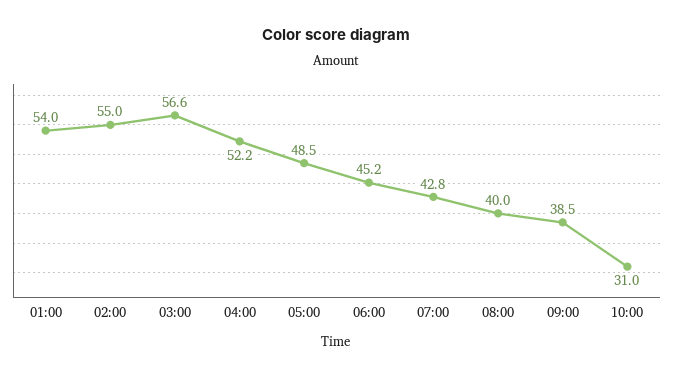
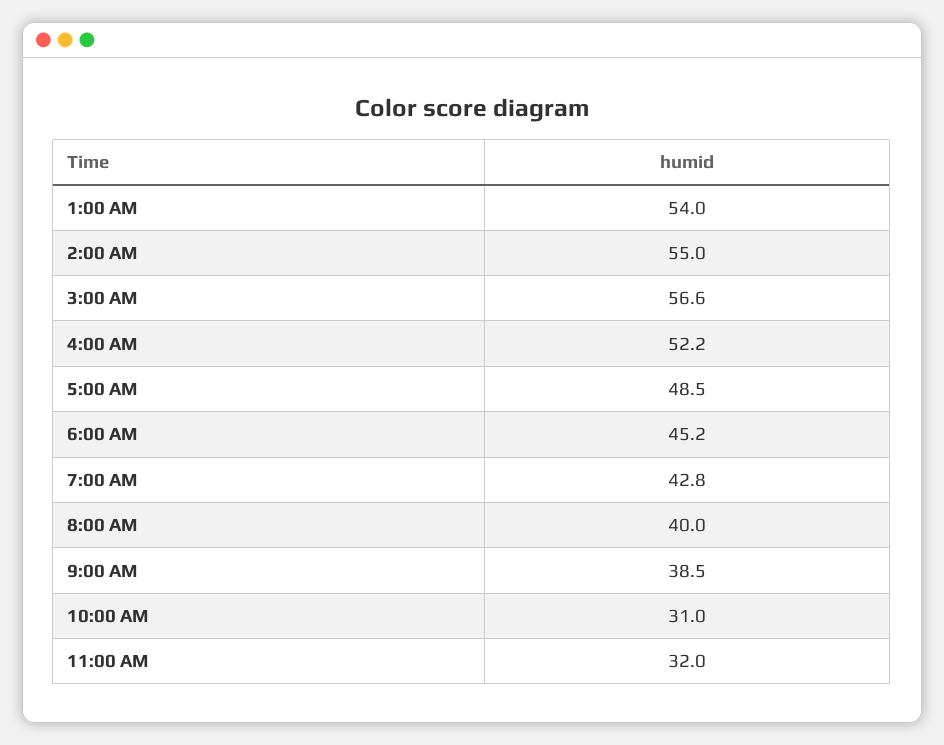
11:00 AM: none -> 32

